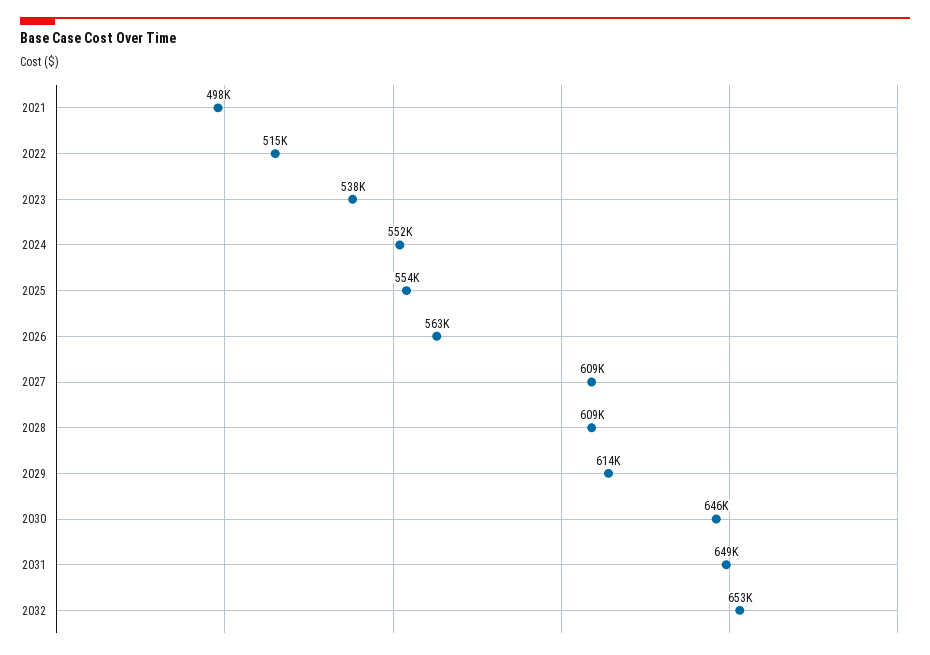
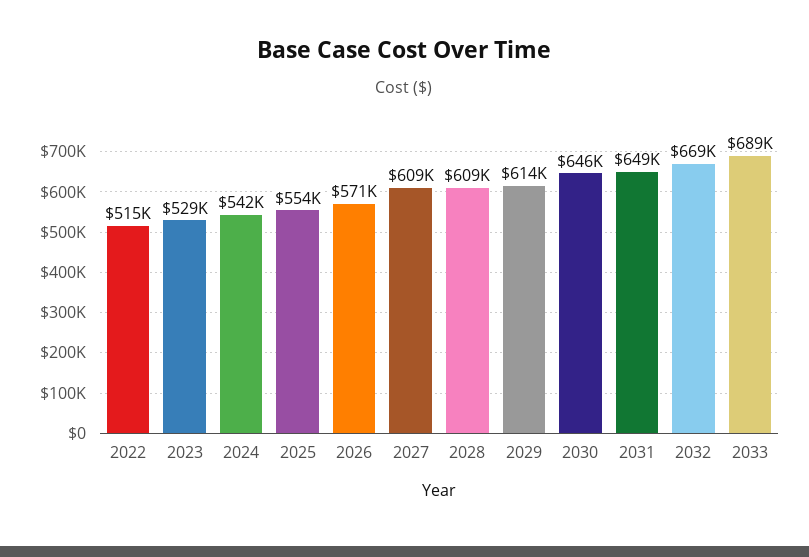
2021: 498000 -> none
2023: 538000 -> 529000
2024: 552000 -> 542000
2026: 563000 -> 571000
2032: 653000 -> 669000
2033: none -> 689000

